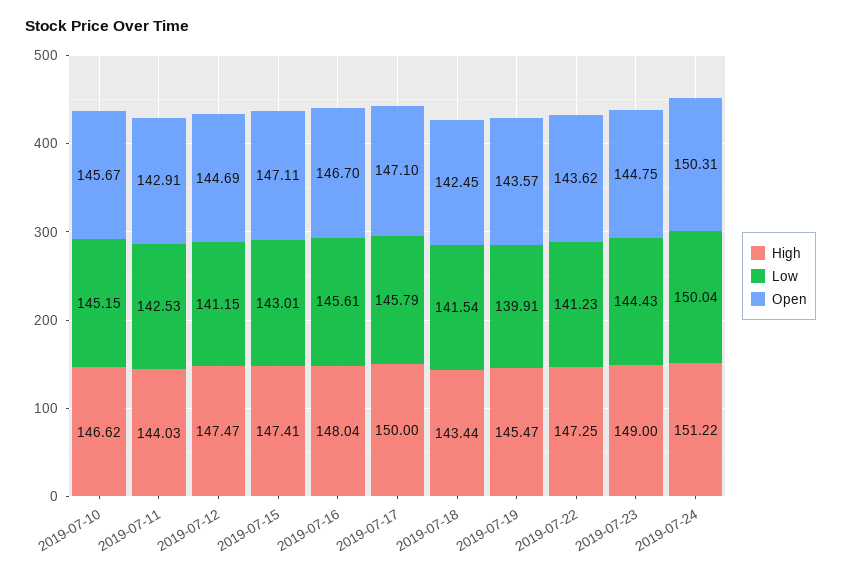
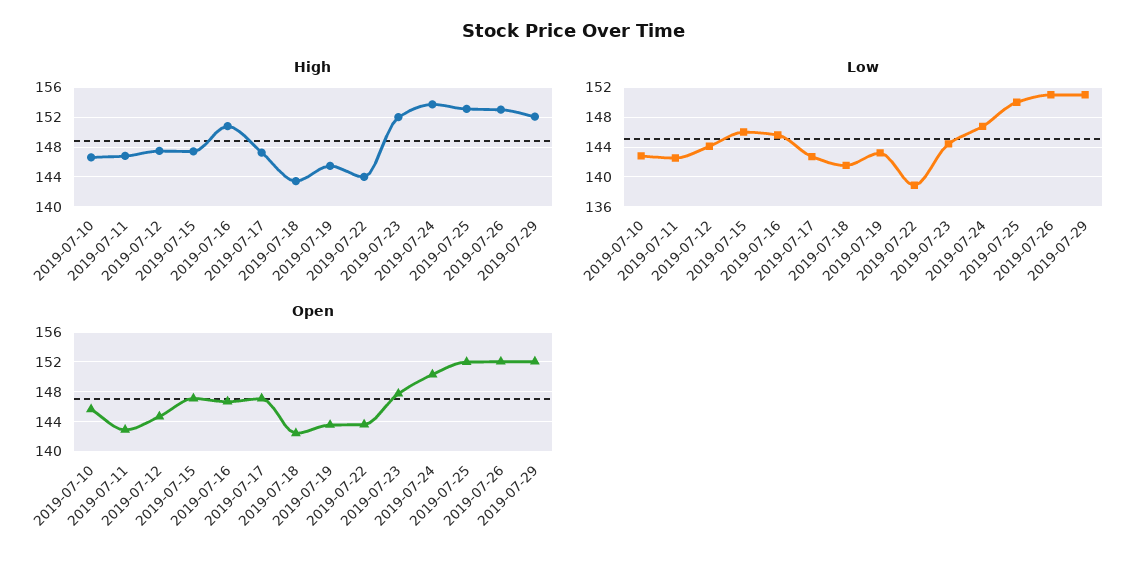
Low, 2019-07-10: 145.15 -> 143
High, 2019-07-11: 144.03 -> 147
Low, 2019-07-12: 141.15 -> 144
Low, 2019-07-15: 143.01 -> 146
High, 2019-07-16: 148.04 -> 151
High, 2019-07-17: 150 -> 147
Low, 2019-07-17: 145.79 -> 143
Low, 2019-07-19: 139.91 -> 143
High, 2019-07-22: 147.25 -> 144
Low, 2019-07-22: 141.23 -> 139
High, 2019-07-23: 149 -> 152
Open, 2019-07-23: 144.75 -> 148
High, 2019-07-24: 151.22 -> 154
Low, 2019-07-24: 150.04 -> 147
High, 2019-07-25: none -> 153
High, 2019-07-26: none -> 153
High, 2019-07-29: none -> 152
Low, 2019-07-25: none -> 150
Low, 2019-07-26: none -> 151
Low, 2019-07-29: none -> 151
Open, 2019-07-25: none -> 152
Open, 2019-07-26: none -> 152
Open, 2019-07-29: none -> 152

